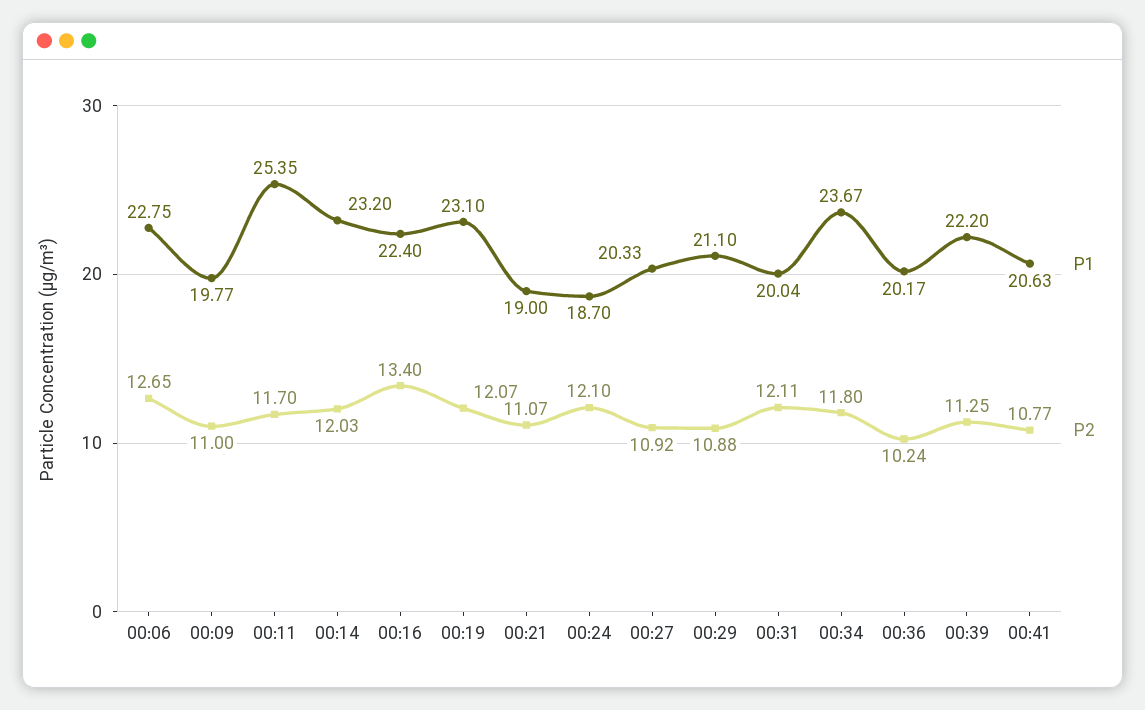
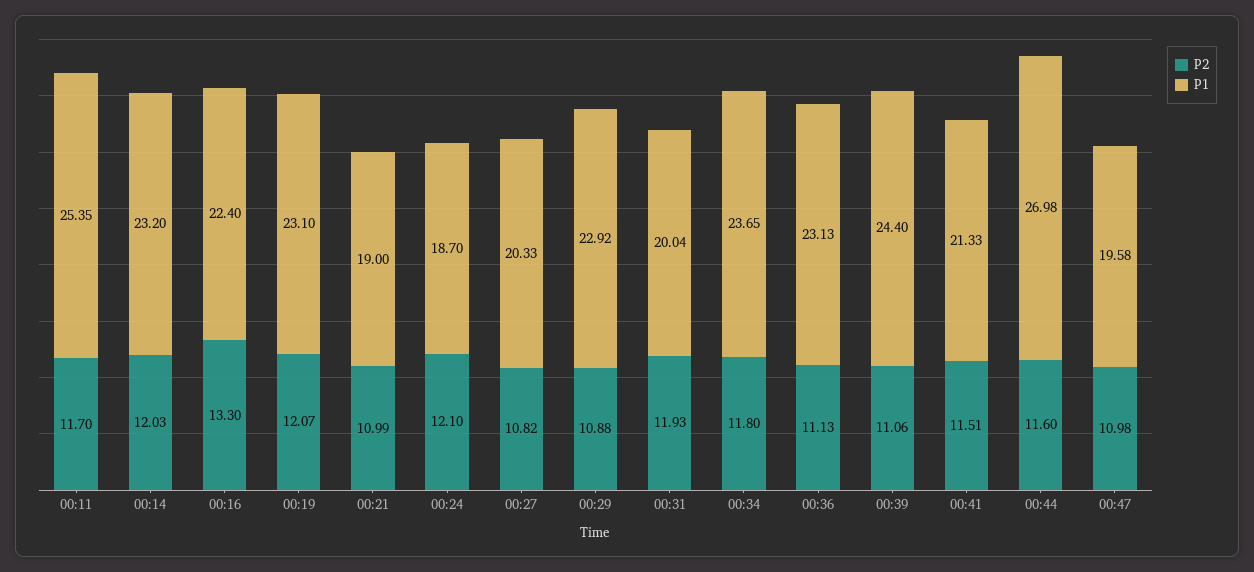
P1, 00:06: 22.75 -> none
P2, 00:06: 12.65 -> none
P1, 00:09: 19.77 -> none
P2, 00:09: 11 -> none
P2, 00:16: 13.4 -> 13.3
P2, 00:21: 11.07 -> 10.99
P2, 00:27: 10.92 -> 10.82
P1, 00:29: 21.1 -> 22.92
P2, 00:31: 12.11 -> 11.93
P1, 00:34: 23.67 -> 23.65
P1, 00:36: 20.17 -> 23.13
P2, 00:36: 10.24 -> 11.13
P1, 00:39: 22.2 -> 24.4
P2, 00:39: 11.25 -> 11.06
P1, 00:41: 20.63 -> 21.33
P2, 00:41: 10.77 -> 11.51
P2, 00:44: none -> 11.6
P1, 00:44: none -> 26.98
P2, 00:47: none -> 10.98
P1, 00:47: none -> 19.58

